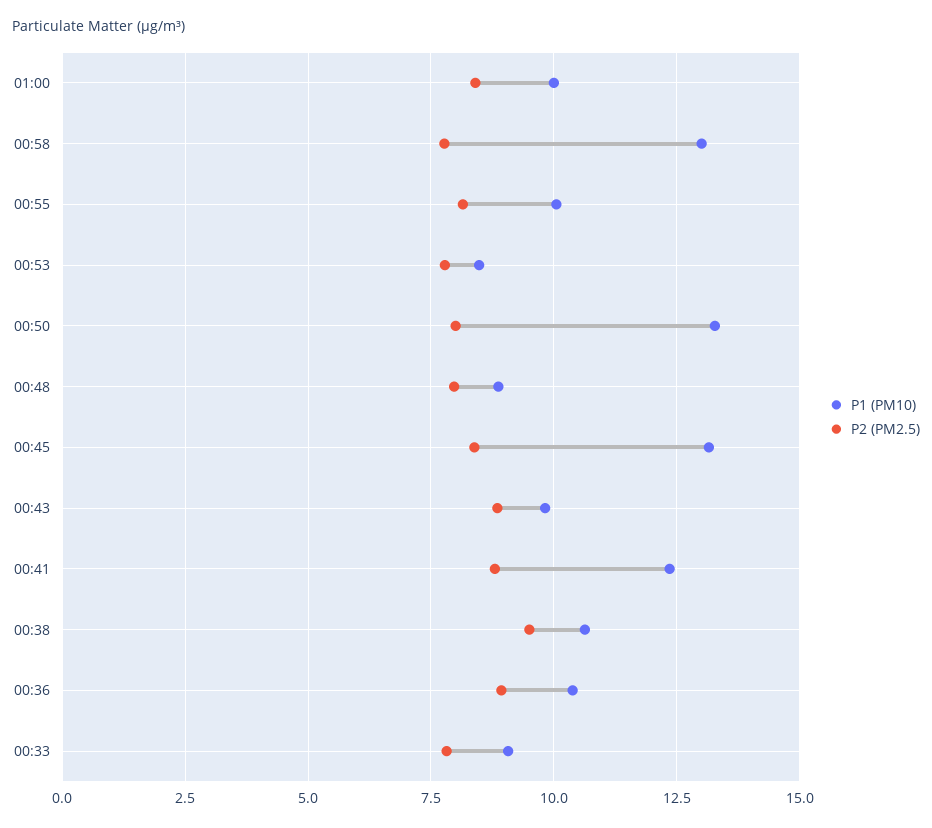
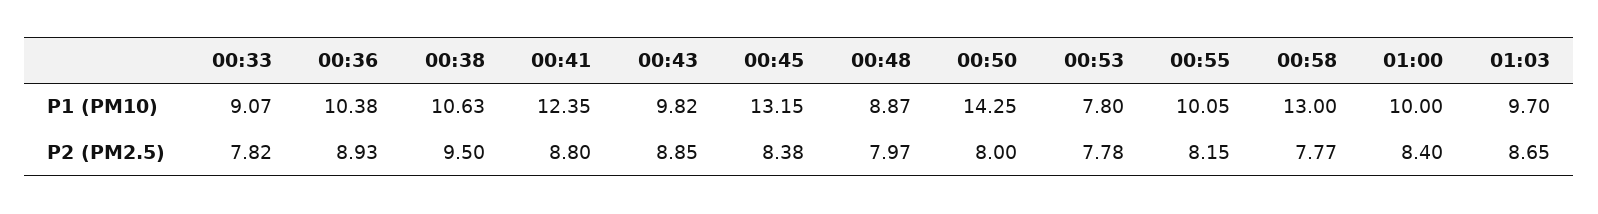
P1 (PM10), 00:53: 8.5 -> 7.8
P1 (PM10), 00:50: 13.25 -> 14.25
P1 (PM10), 01:03: none -> 9.7
P2 (PM2.5), 01:03: none -> 8.65

